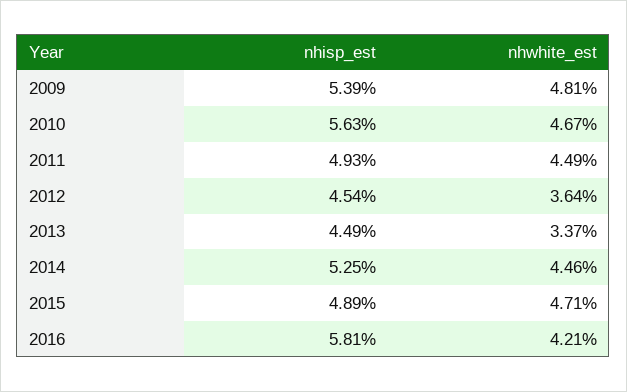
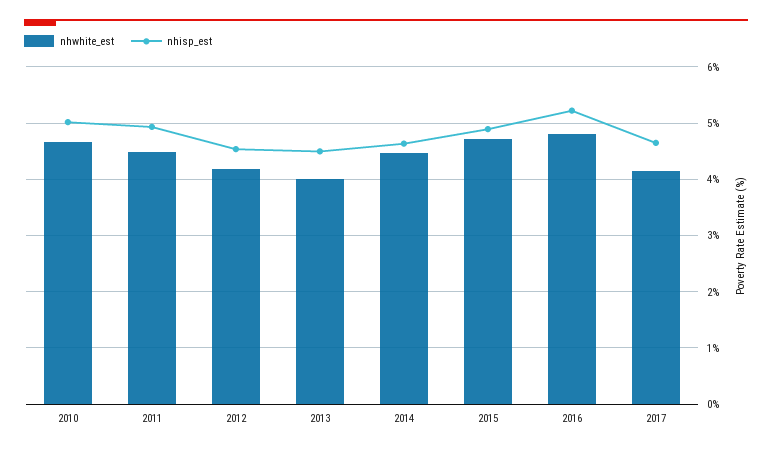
nhisp_est, 2009: 5.39 -> none
nhwhite_est, 2009: 4.81 -> none
nhisp_est, 2010: 5.63 -> 5
nhwhite_est, 2012: 3.64 -> 4.2
nhwhite_est, 2013: 3.37 -> 4
nhisp_est, 2014: 5.25 -> 4.6
nhisp_est, 2016: 5.81 -> 5.2
nhwhite_est, 2016: 4.21 -> 4.8
nhwhite_est, 2017: none -> 4.2
nhisp_est, 2017: none -> 4.6

